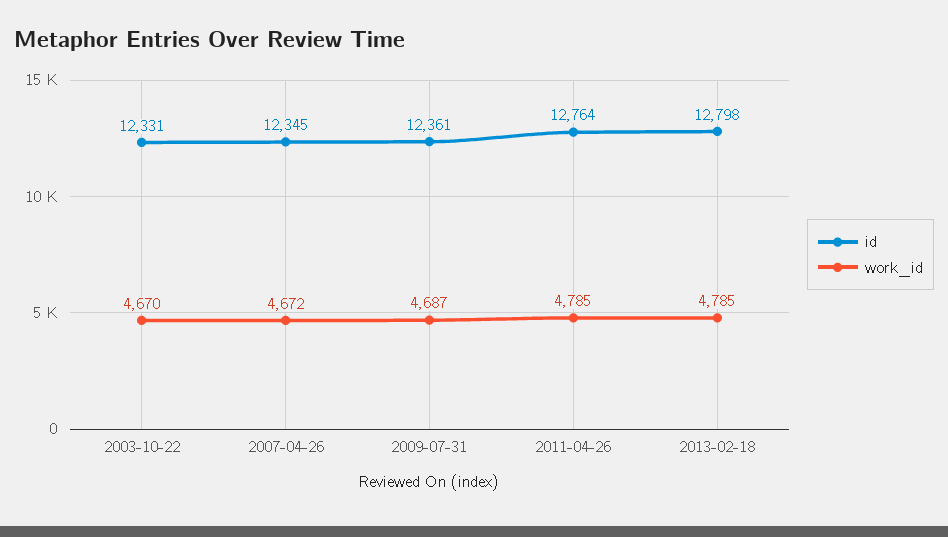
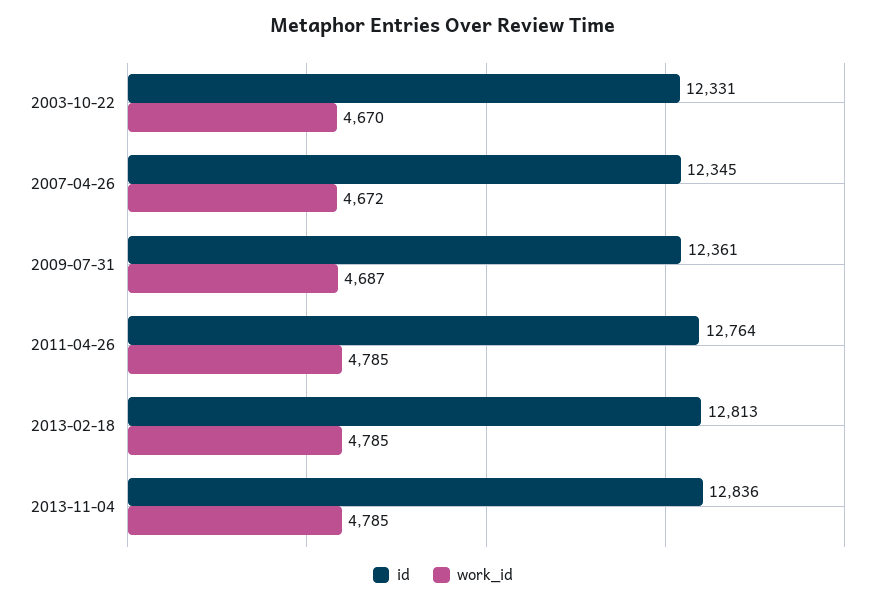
id, 2013-02-18: 12798 -> 12813
id, 2013-11-04: none -> 12836
work_id, 2013-11-04: none -> 4785

